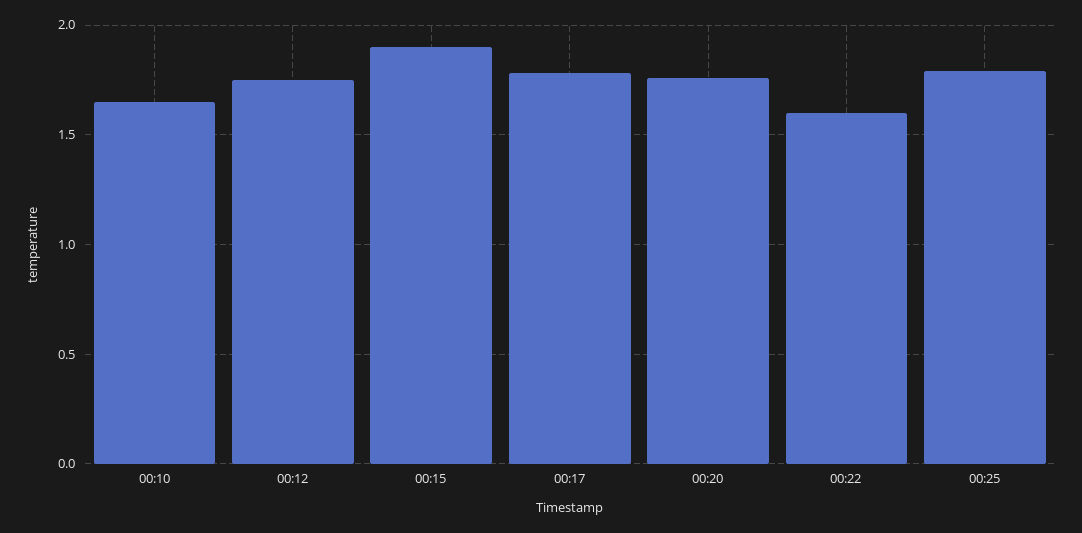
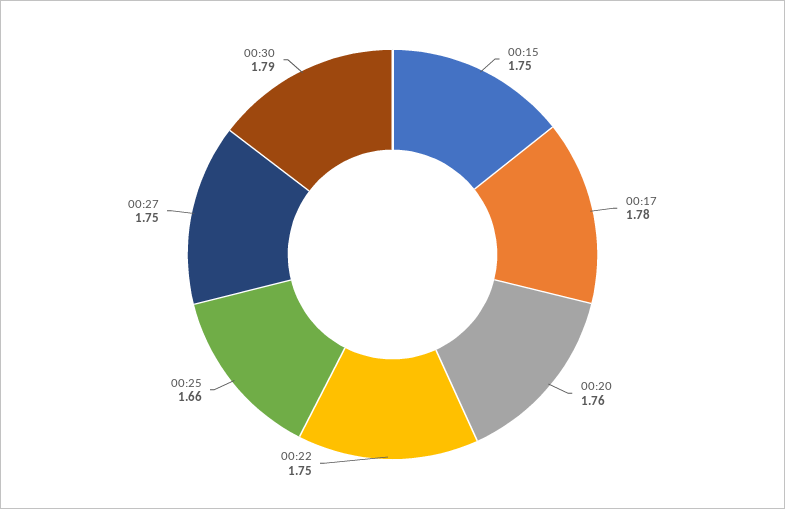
00:10: 1.65 -> none
00:12: 1.75 -> none
00:15: 1.9 -> 1.75
00:22: 1.6 -> 1.75
00:25: 1.8 -> 1.66
00:27: none -> 1.75
00:30: none -> 1.79

